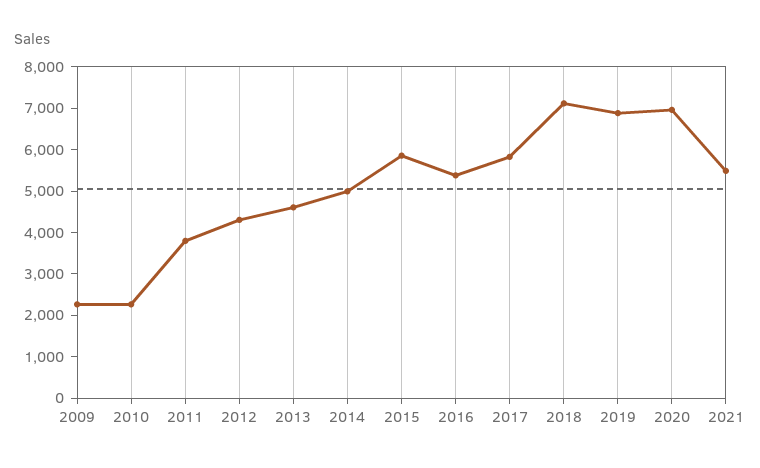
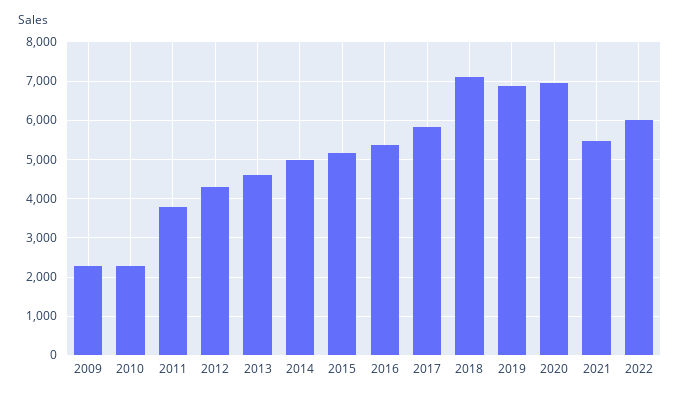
2015: 5800 -> 5200
2022: none -> 6000

